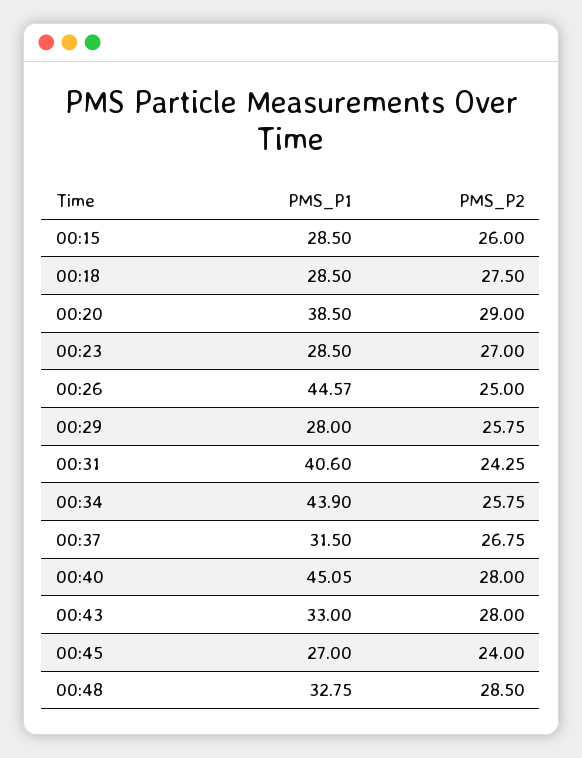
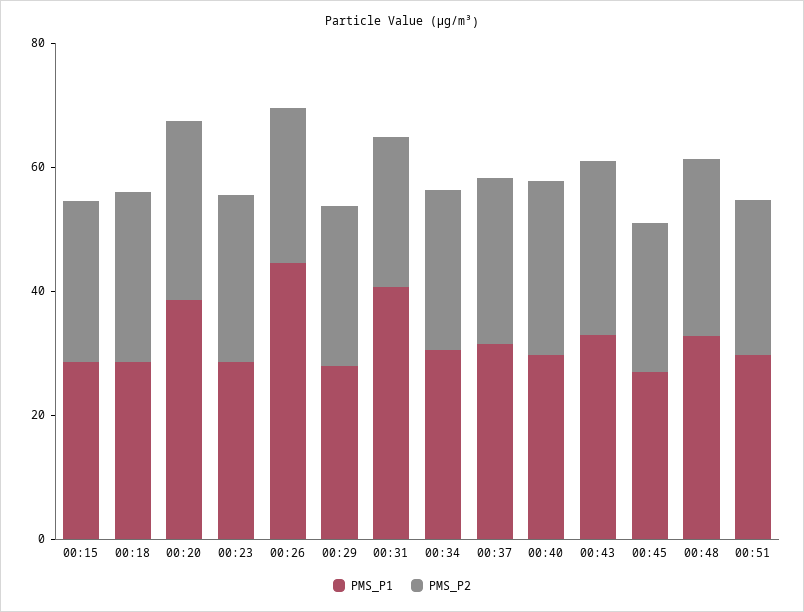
PMS_P1, 00:34: 43.9 -> 30
PMS_P1, 00:40: 45.05 -> 30
PMS_P1, 00:51: none -> 30
PMS_P2, 00:51: none -> 25

